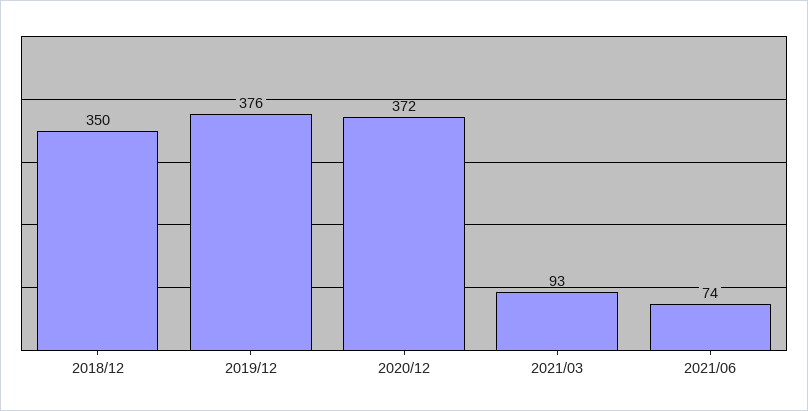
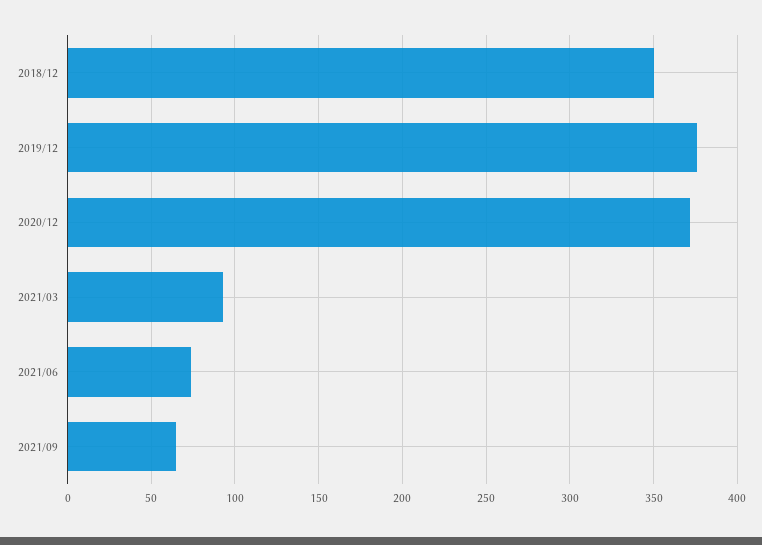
2021/09: none -> 65

